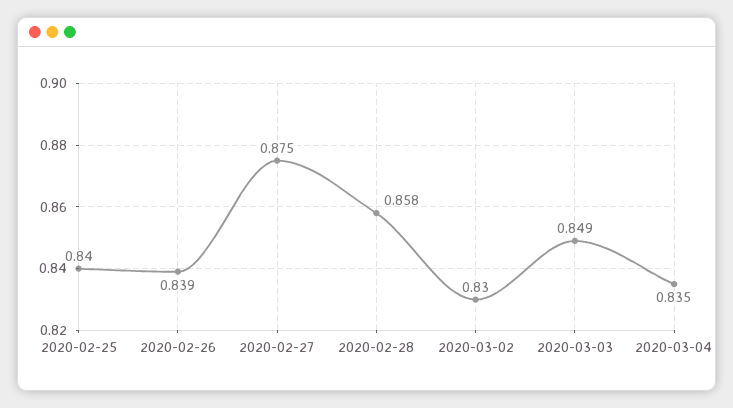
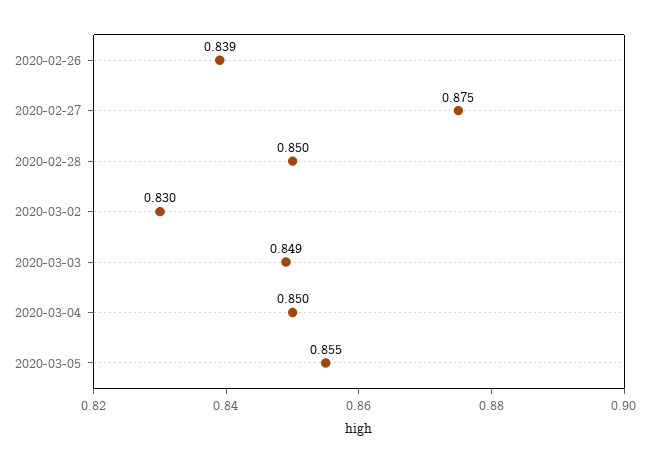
2020-02-25: 0.84 -> none
2020-02-28: 0.858 -> 0.85
2020-03-04: 0.835 -> 0.85
2020-03-05: none -> 0.855

